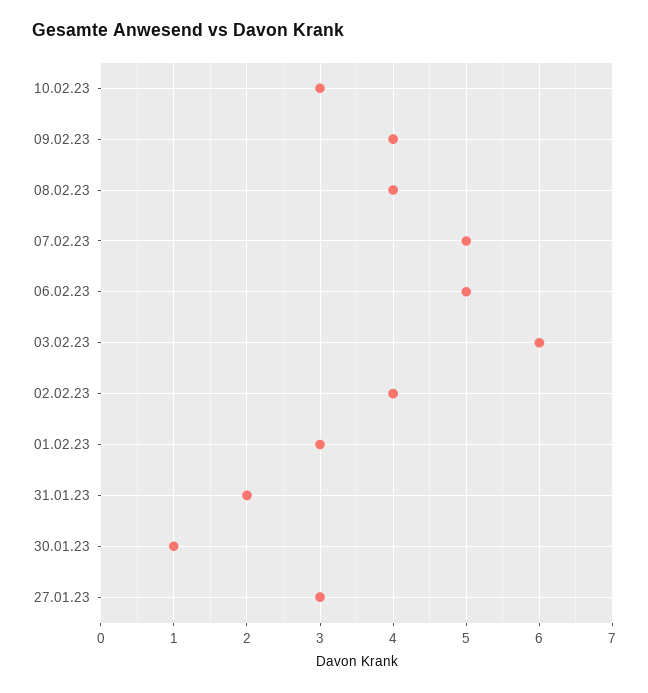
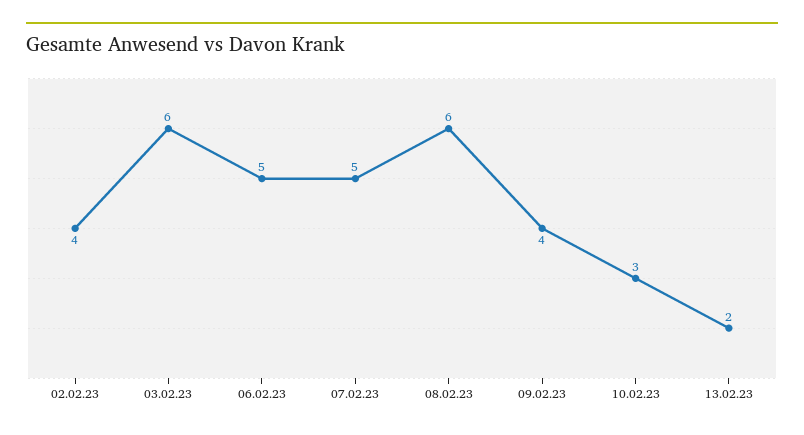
08.02.23: 4 -> 6
01.02.23: 3 -> none
31.01.23: 2 -> none
30.01.23: 1 -> none
27.01.23: 3 -> none
13.02.23: none -> 2

